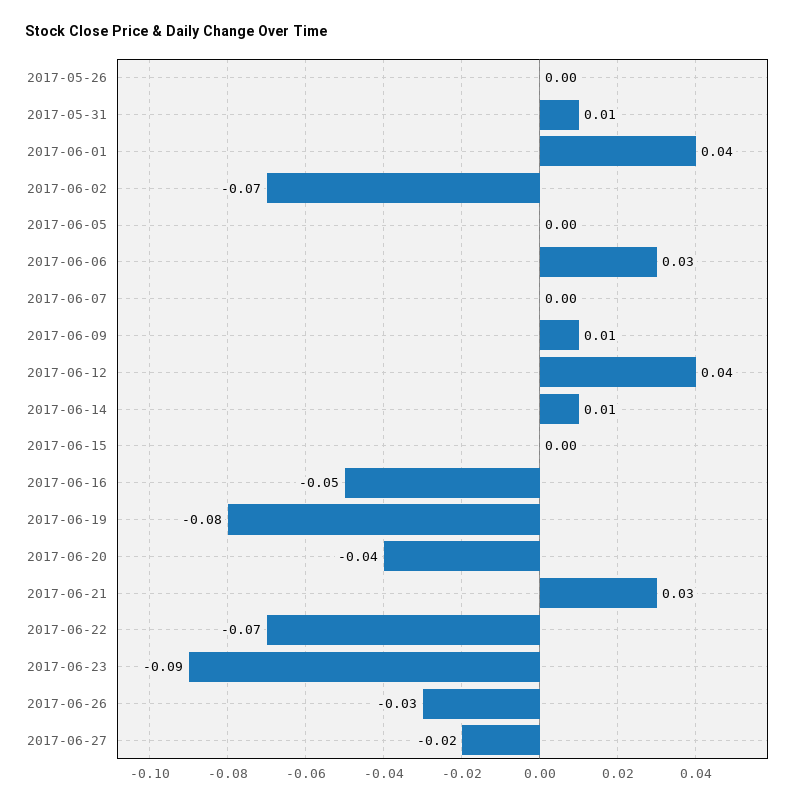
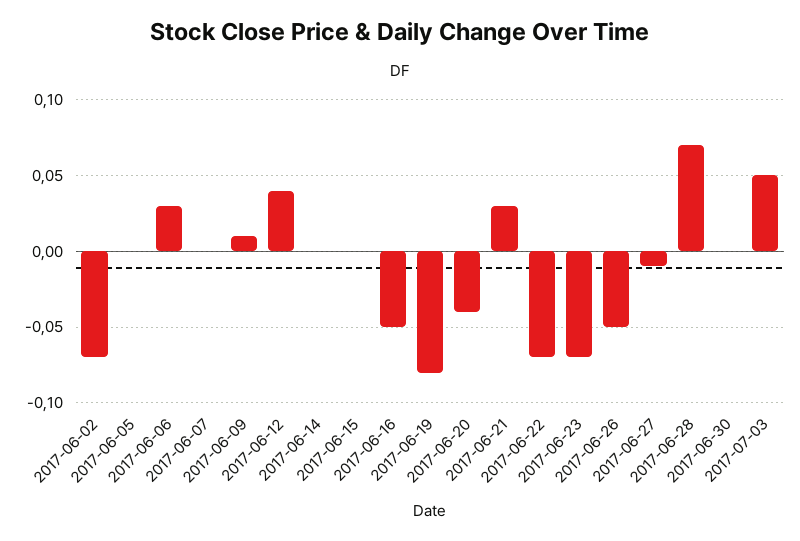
2017-05-26: 0 -> none
2017-05-31: 0.01 -> none
2017-06-01: 0.04 -> none
2017-06-14: 0.01 -> 0
2017-06-23: -0.09 -> -0.07
2017-06-26: -0.03 -> -0.05
2017-06-27: -0.02 -> -0.01
2017-06-28: none -> 0.07
2017-06-30: none -> 0
2017-07-03: none -> 0.05

